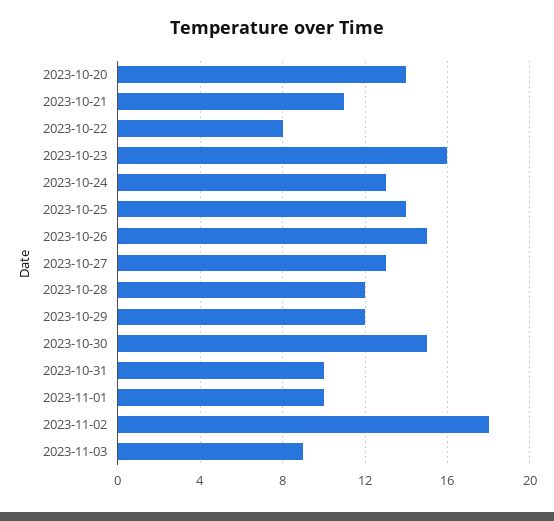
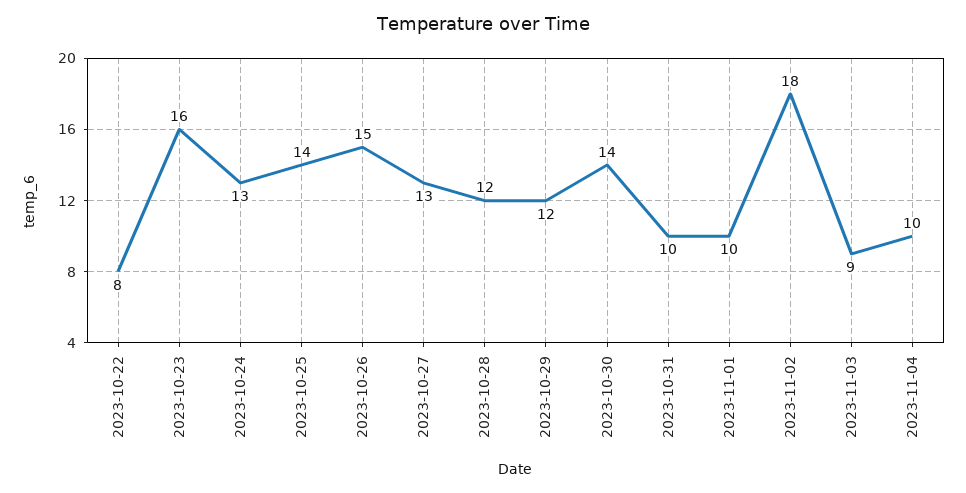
2023-10-20: 14 -> none
2023-10-21: 11 -> none
2023-10-30: 15 -> 14
2023-11-04: none -> 10

